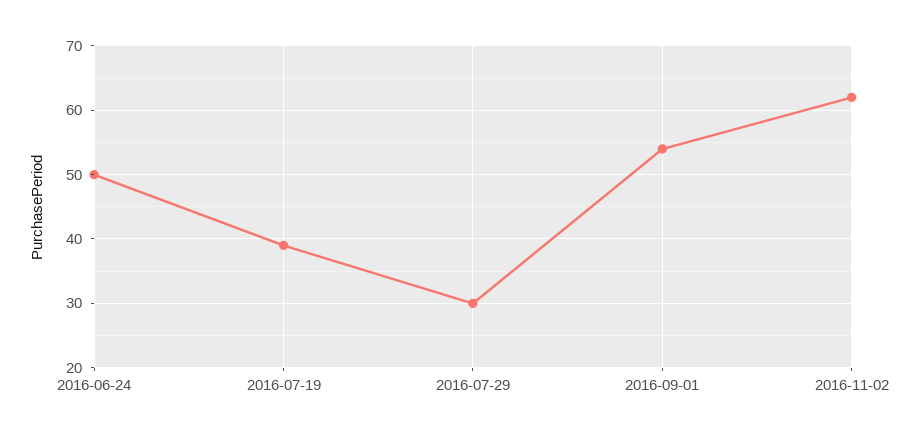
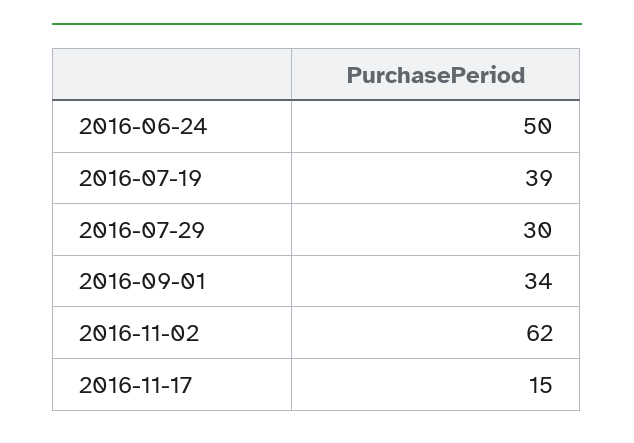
2016-09-01: 54 -> 34
2016-11-17: none -> 15

